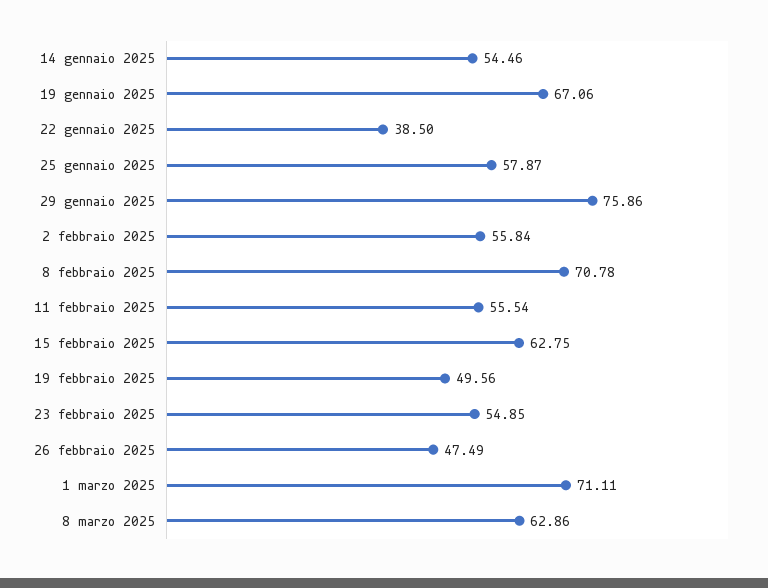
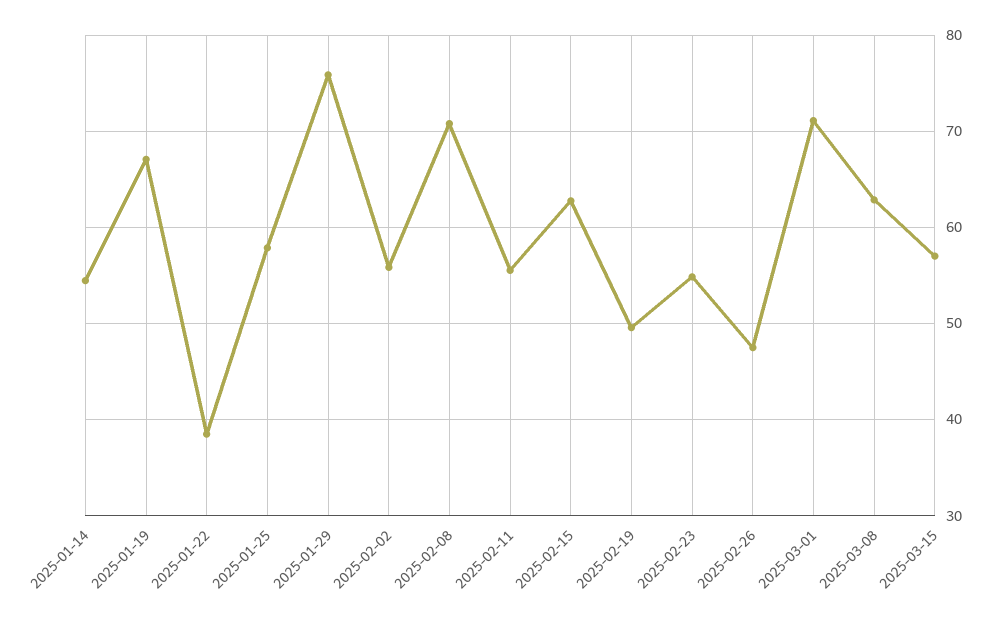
2025-03-15: none -> 57

